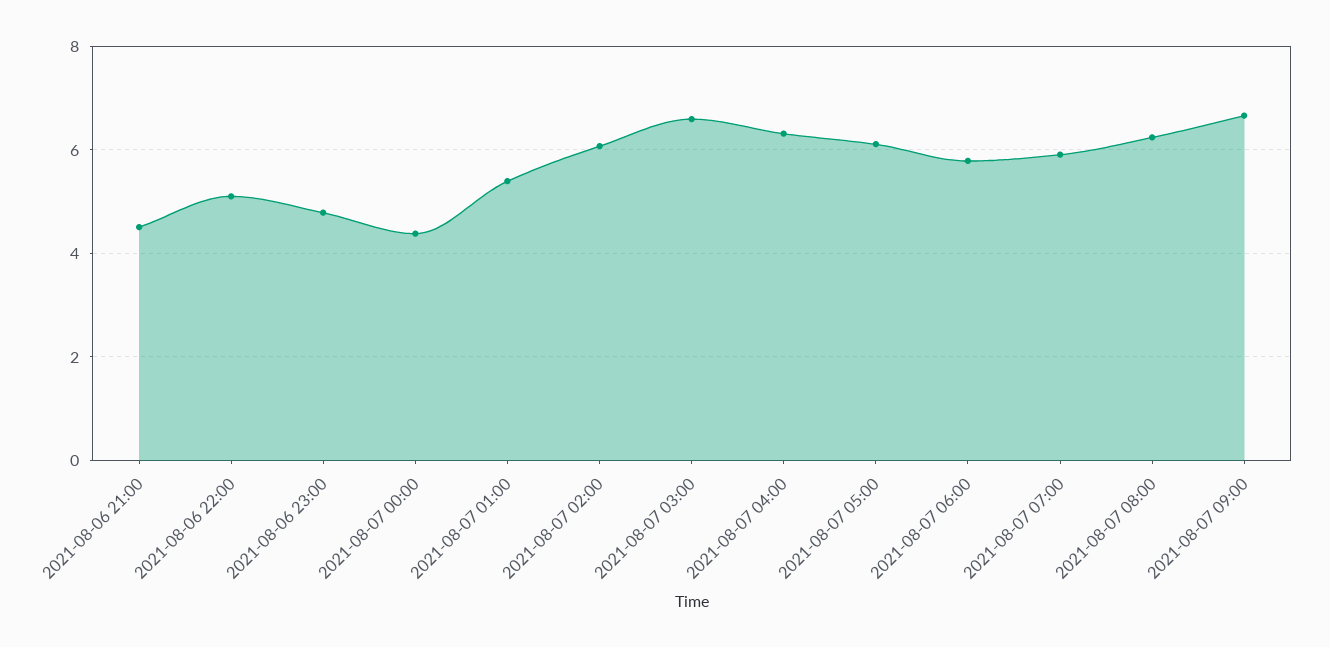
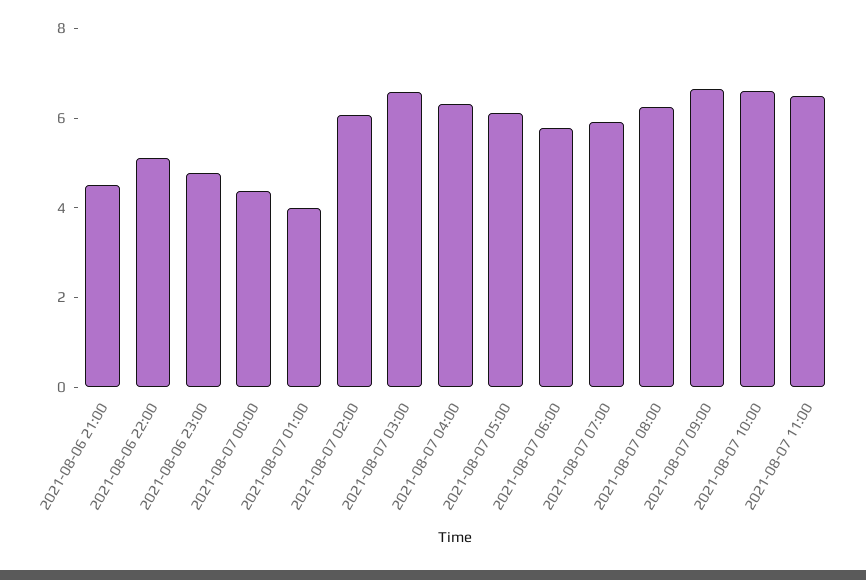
2021-08-07 01:00: 5.4 -> 4
2021-08-07 10:00: none -> 6.5
2021-08-07 11:00: none -> 6.5

